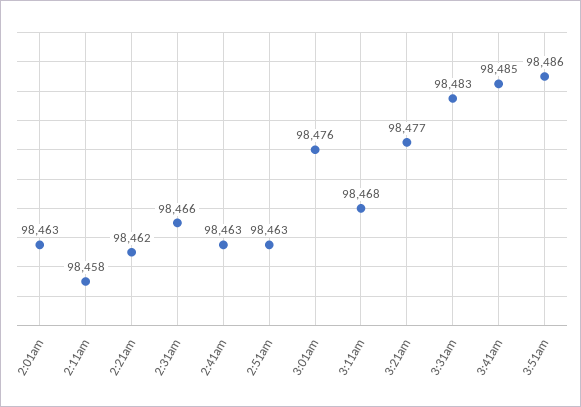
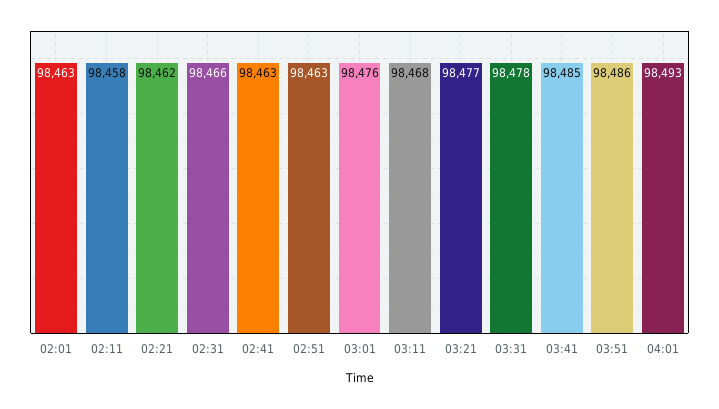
3:31am: 98483 -> 98478
04:01: none -> 98493

